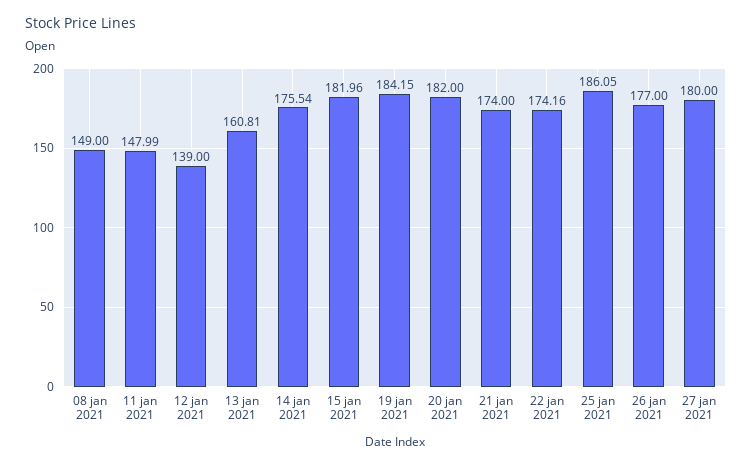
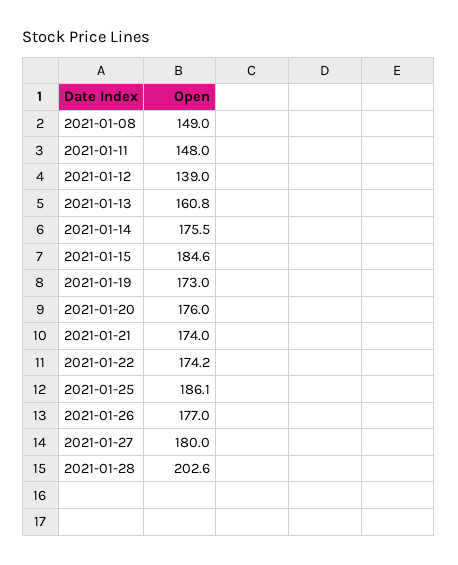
15 jan 2021: 181.96 -> 184.6
19 jan 2021: 184.15 -> 173
20 jan 2021: 182 -> 176
2021-01-28: none -> 202.6

